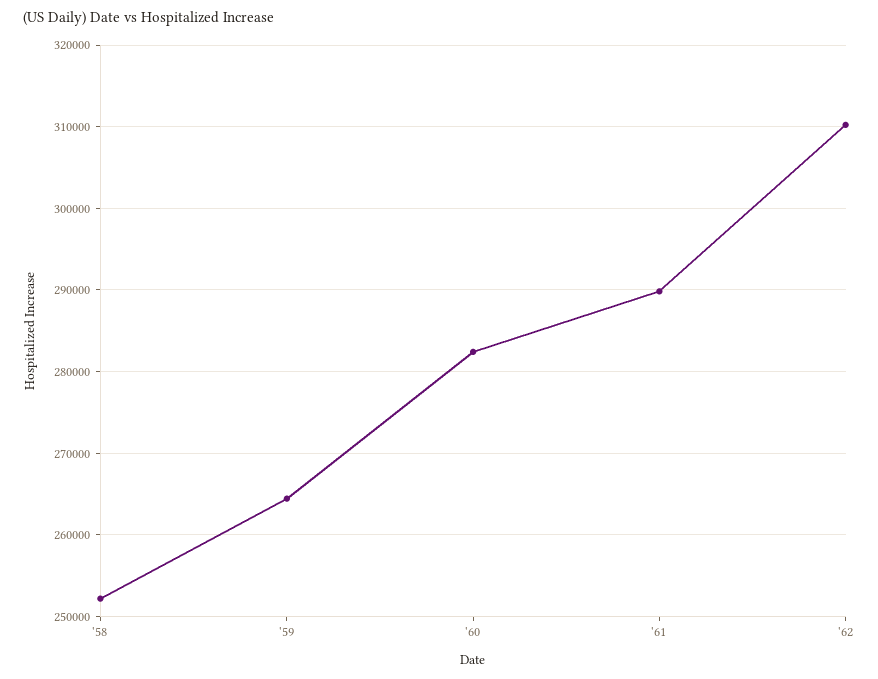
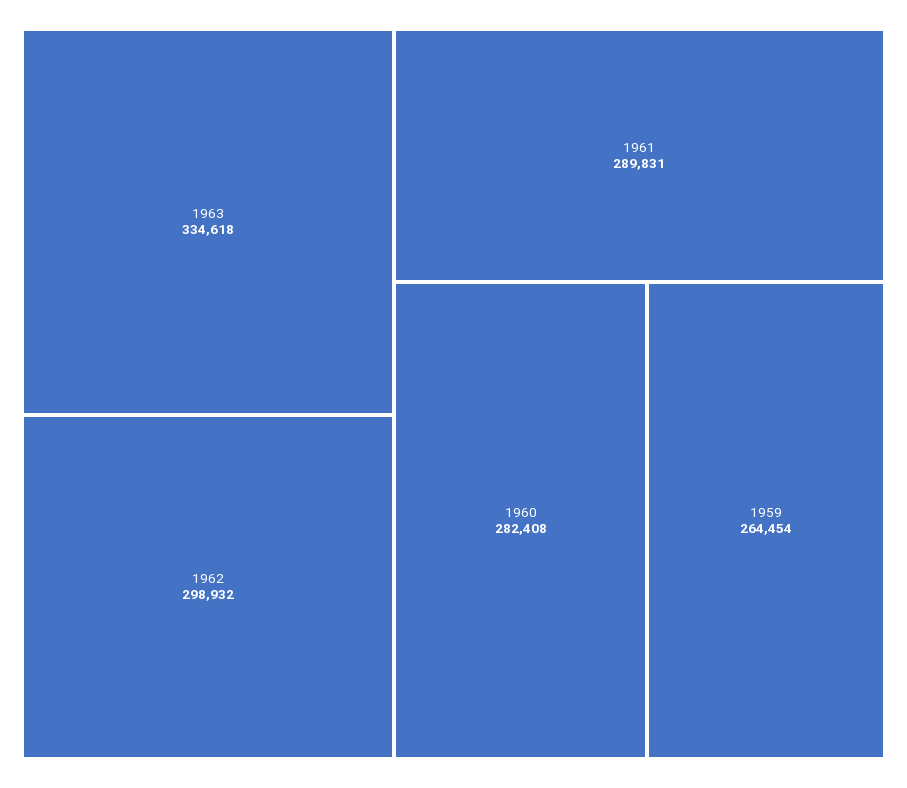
'58: 252000 -> none
'62: 310000 -> 298932
1963: none -> 334618

